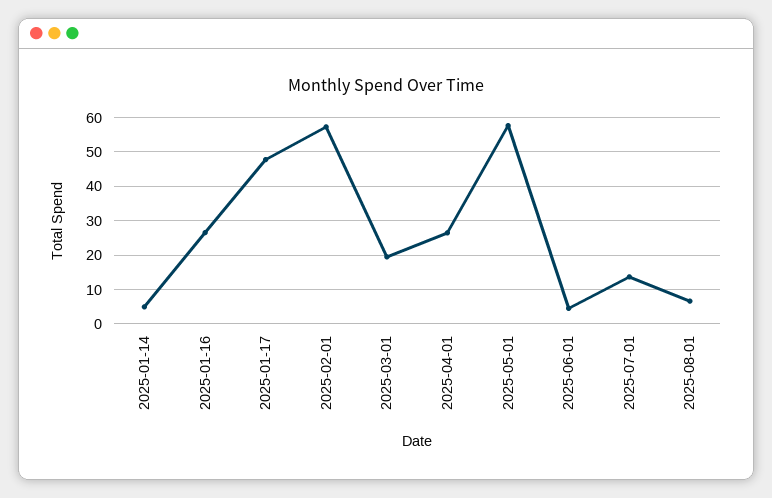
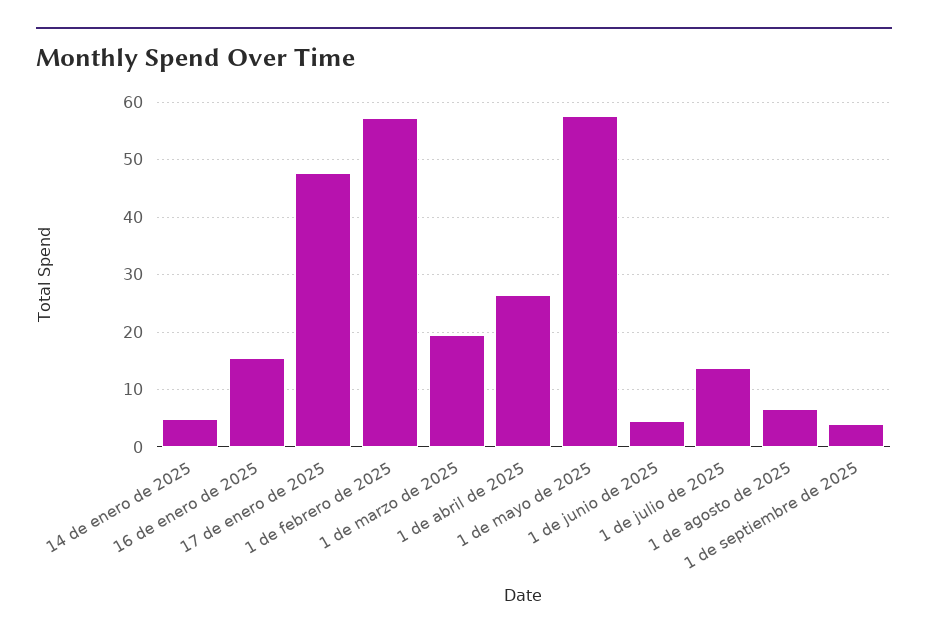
2025-01-16: 26 -> 16
1 de septiembre de 2025: none -> 4

